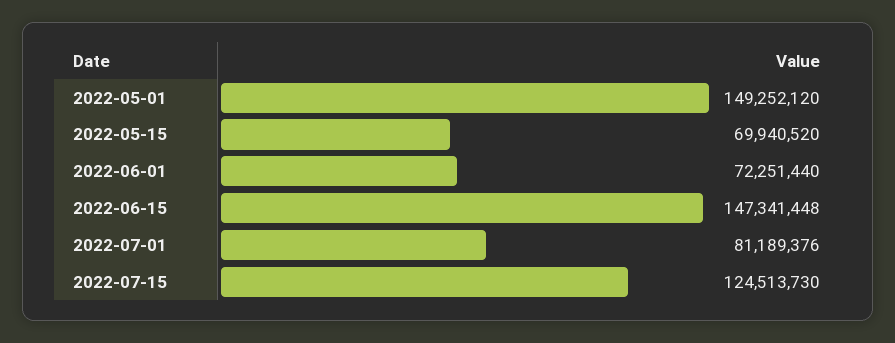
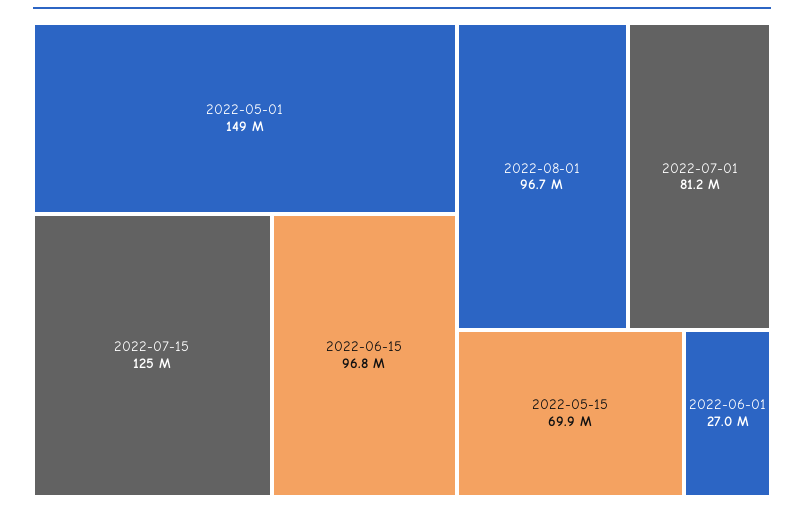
2022-06-01: 72251440 -> 27000000
2022-06-15: 147341448 -> 96800000
2022-08-01: none -> 96700000

